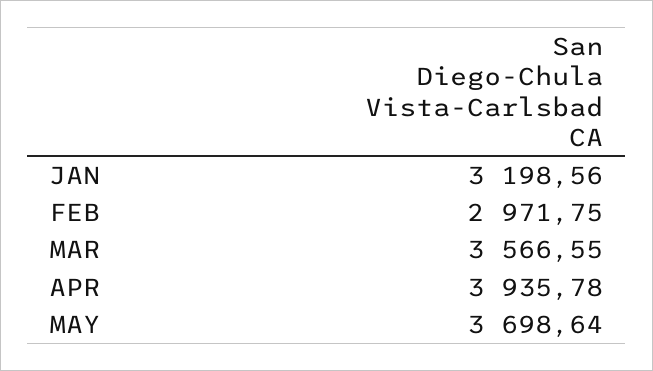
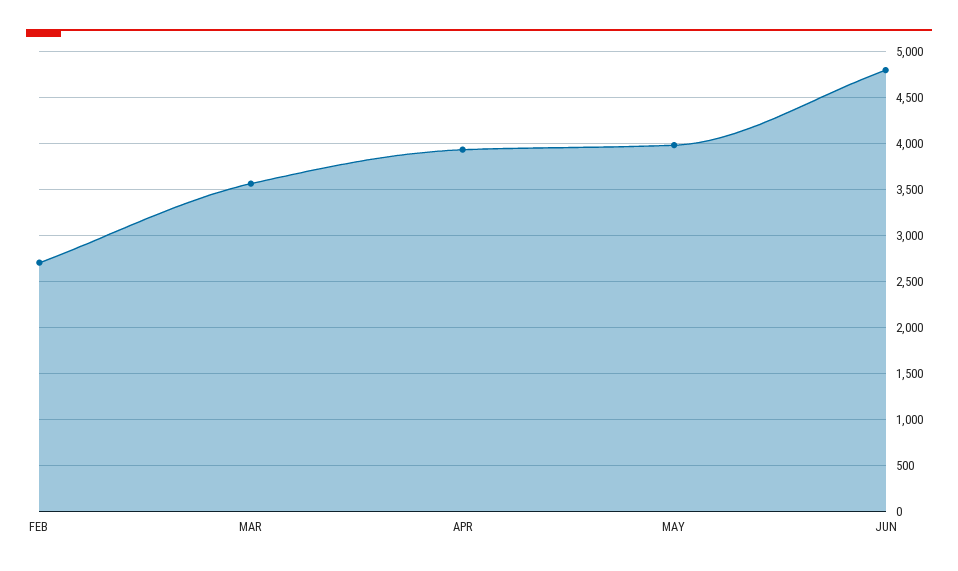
JAN: 3198.56 -> none
FEB: 2971.75 -> 2700
MAY: 3698.64 -> 4000
JUN: none -> 4800

